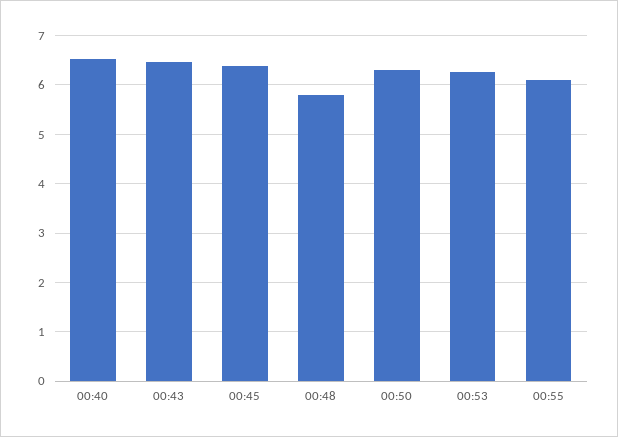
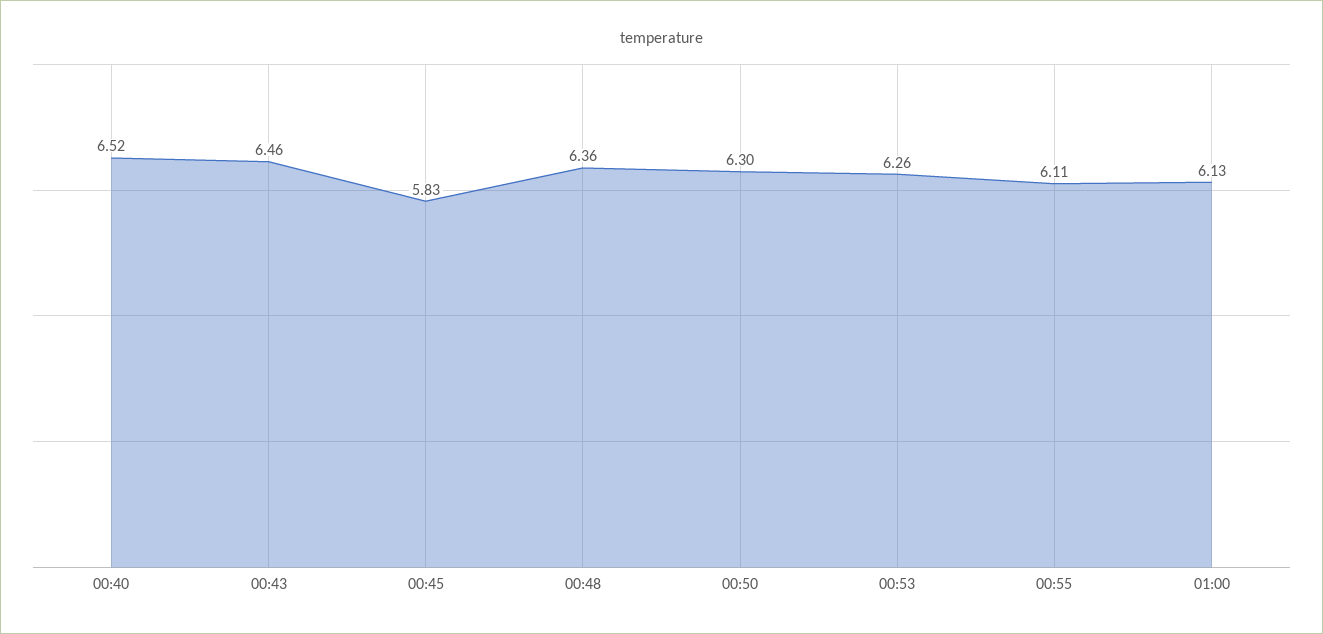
00:45: 6.4 -> 5.83
00:48: 5.8 -> 6.36
01:00: none -> 6.13

